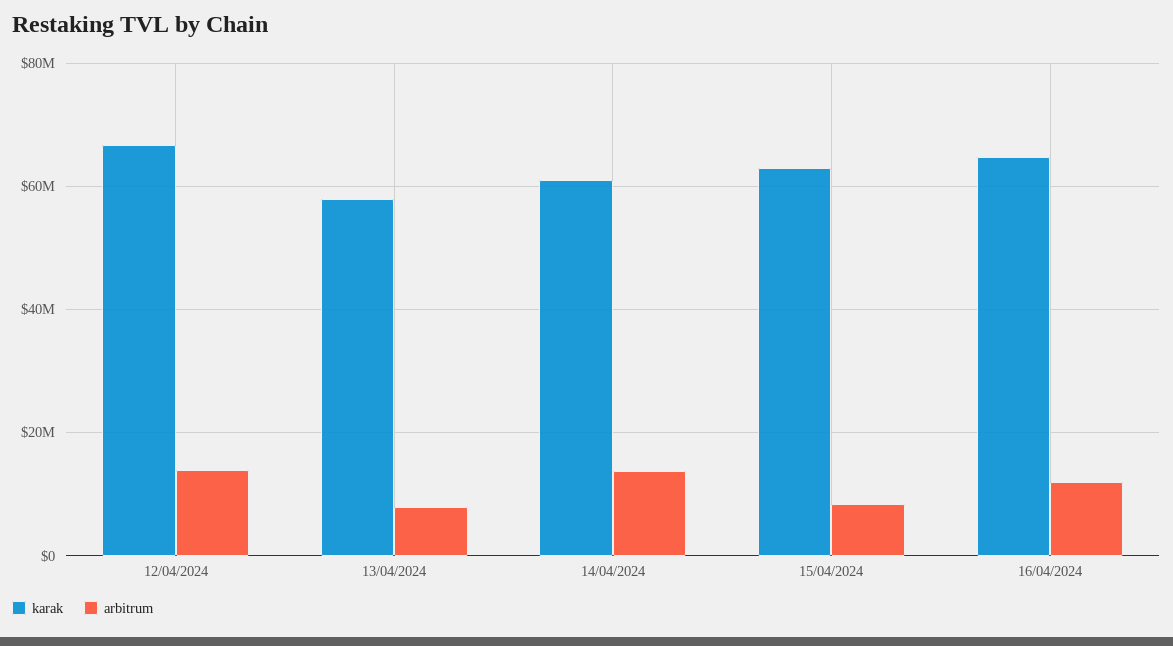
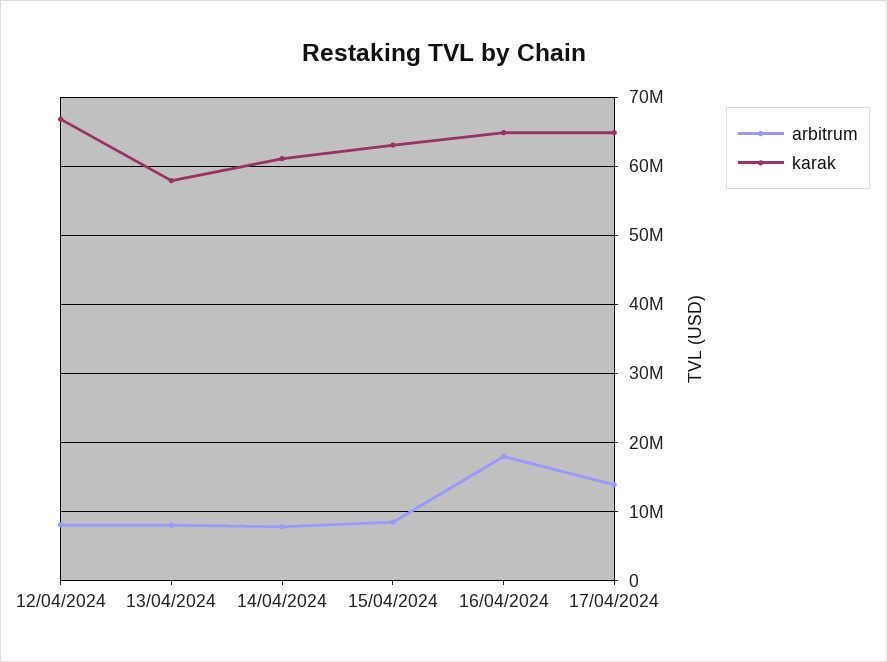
arbitrum, 12/04/2024: 14000000 -> 8000000
arbitrum, 14/04/2024: 14000000 -> 8000000
arbitrum, 16/04/2024: 12000000 -> 18000000
arbitrum, 17/04/2024: none -> 14000000
karak, 17/04/2024: none -> 65000000

